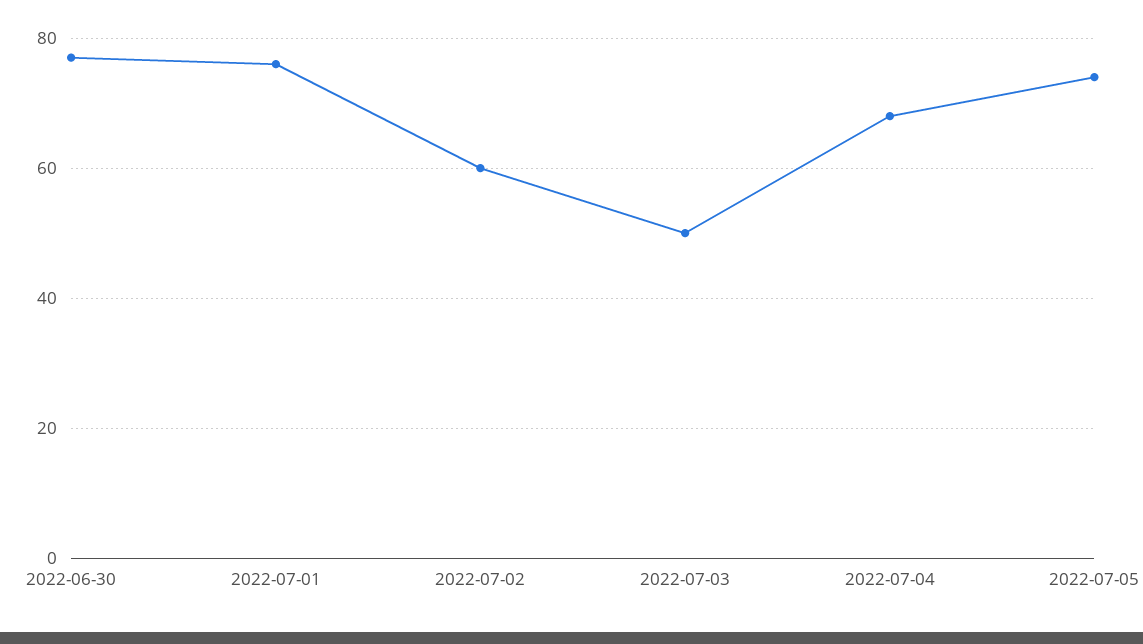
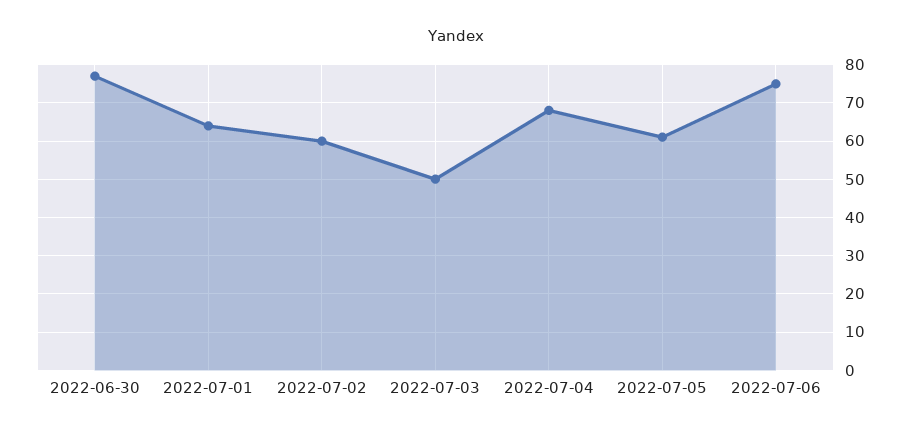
2022-07-01: 75 -> 65
2022-07-05: 75 -> 60
2022-07-06: none -> 75

